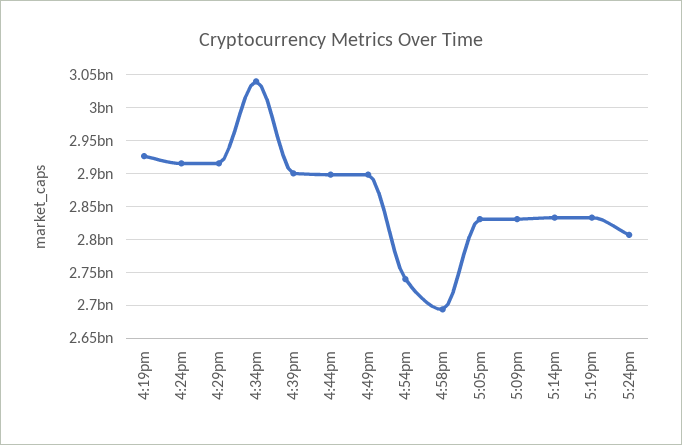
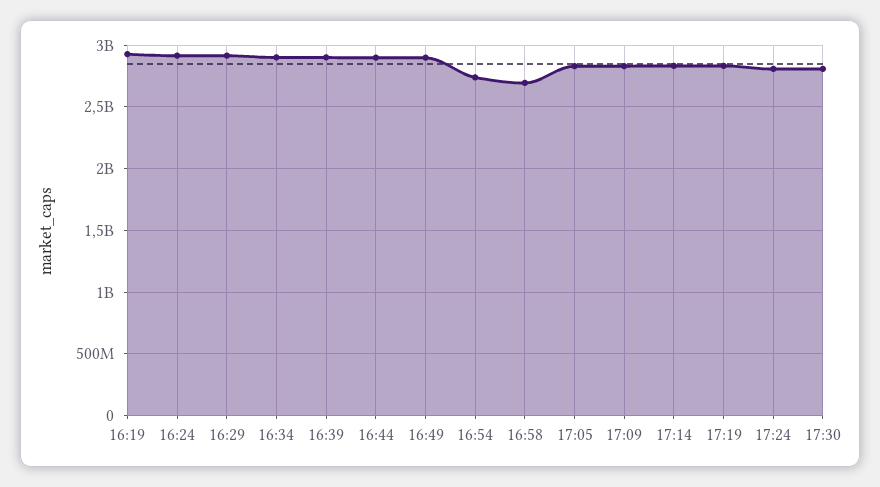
4:34pm: 3040000000 -> 2900000000
17:30: none -> 2800000000

